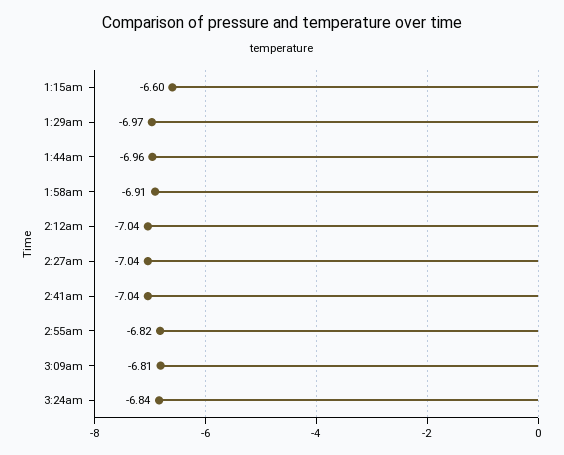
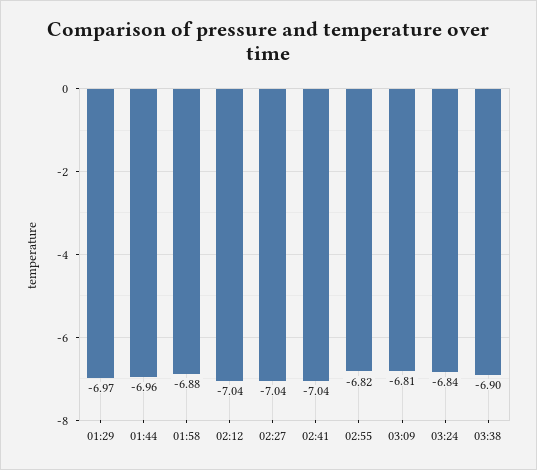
1:15am: -6.6 -> none
1:58am: -6.91 -> -6.88
03:38: none -> -6.9

